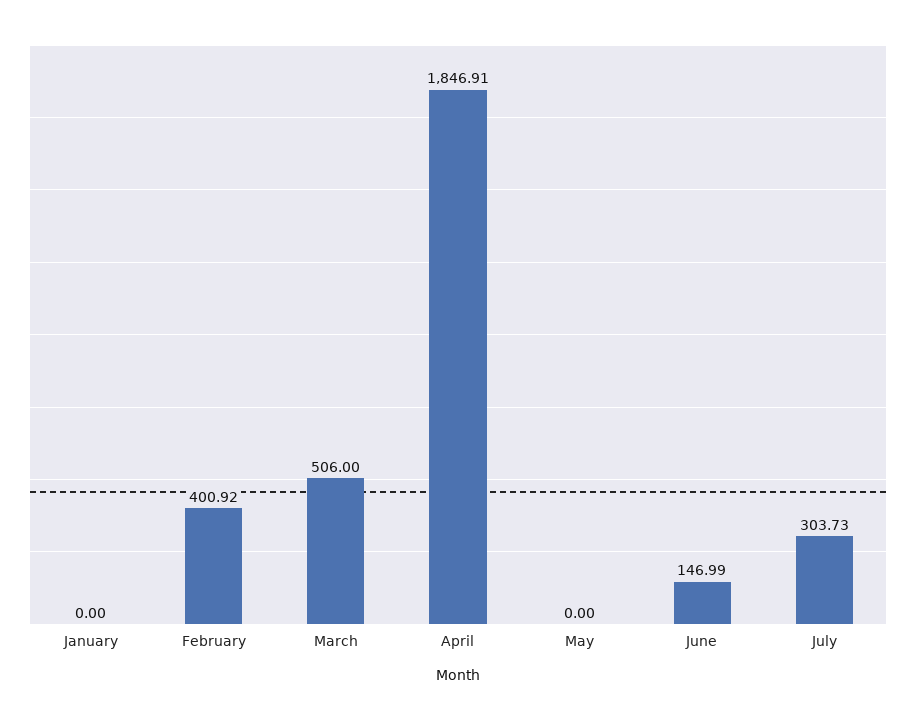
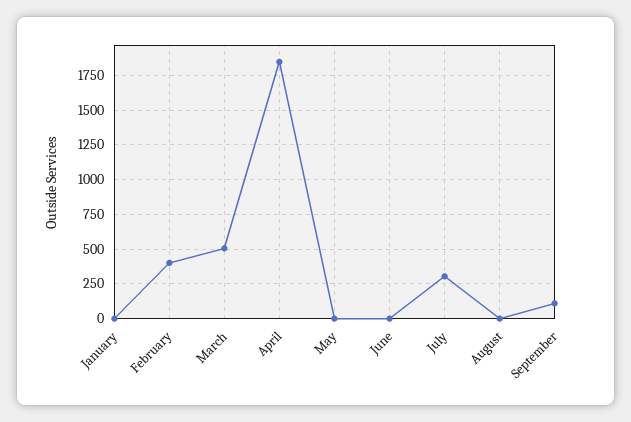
June: 146.99 -> 0
August: none -> 0
September: none -> 100

